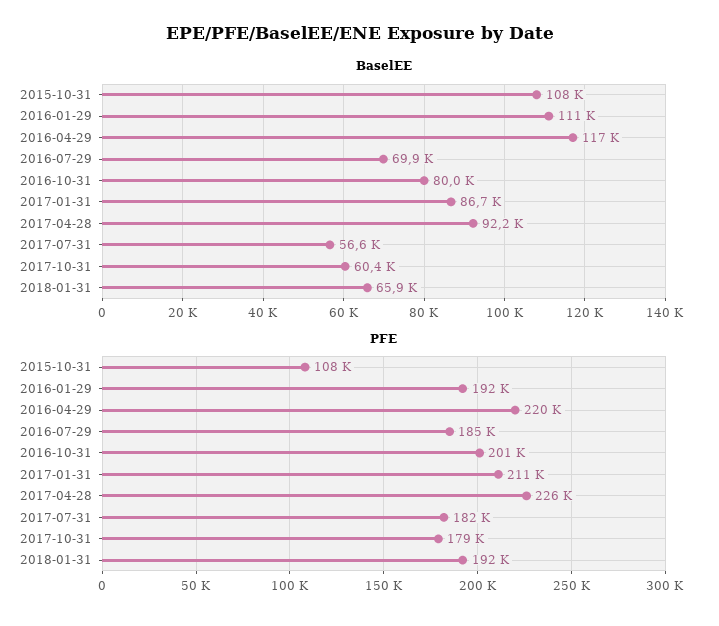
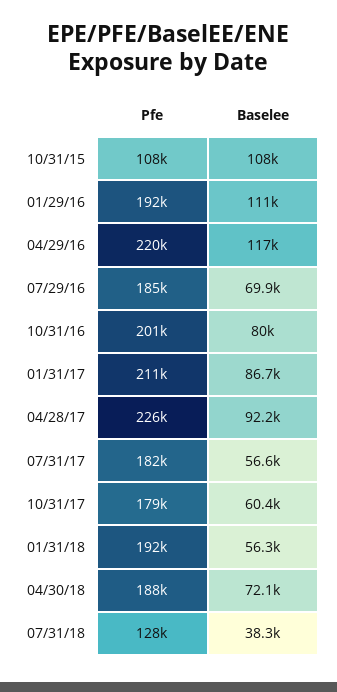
BaselEE, 2018-01-31: 65900 -> 56300
PFE, 04/30/18: none -> 188000
BaselEE, 04/30/18: none -> 72100
PFE, 07/31/18: none -> 128000
BaselEE, 07/31/18: none -> 38300

